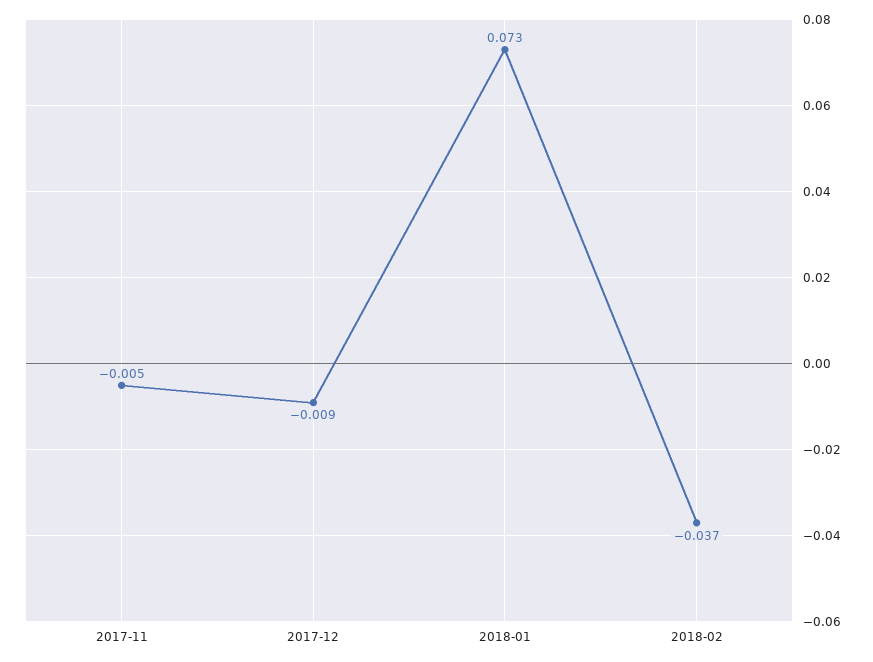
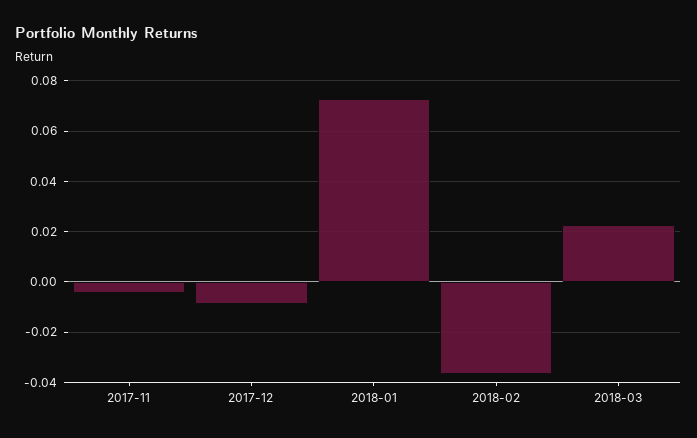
2018-03: none -> 0.0225

